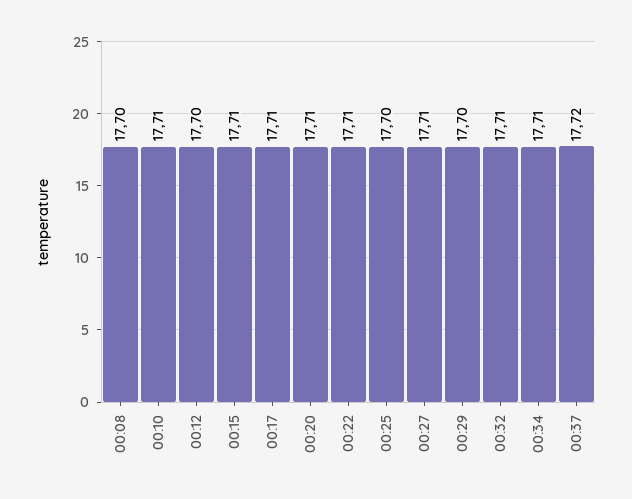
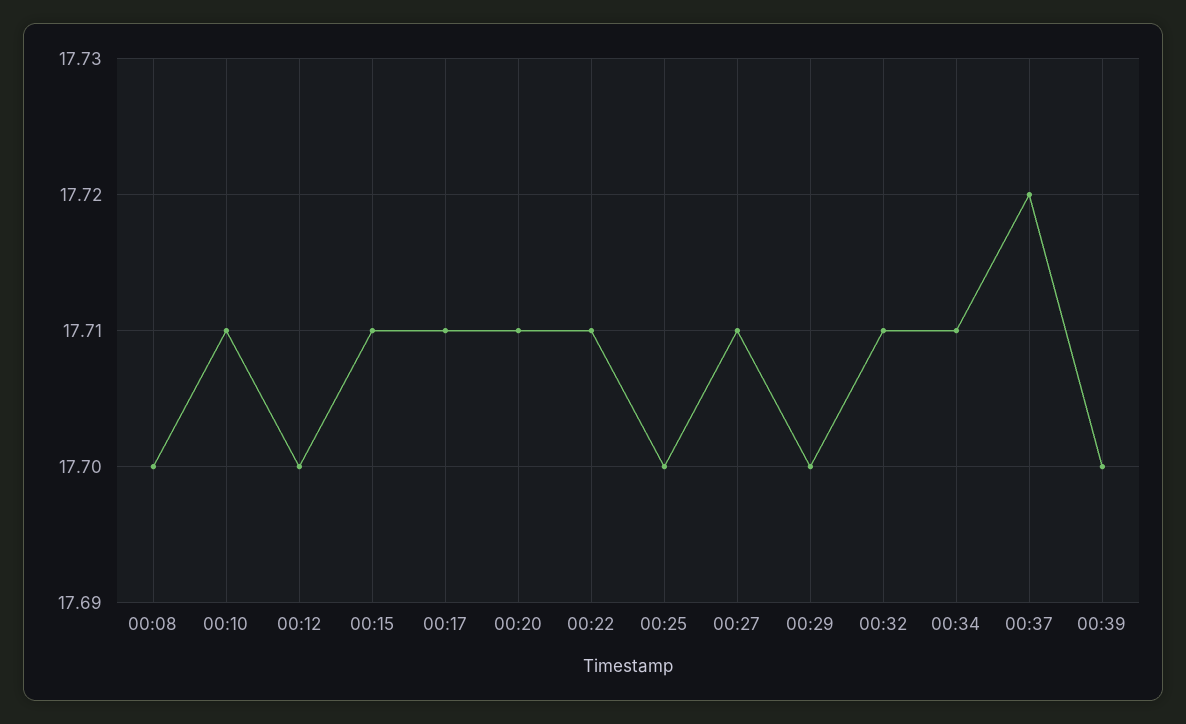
00:39: none -> 17.7

